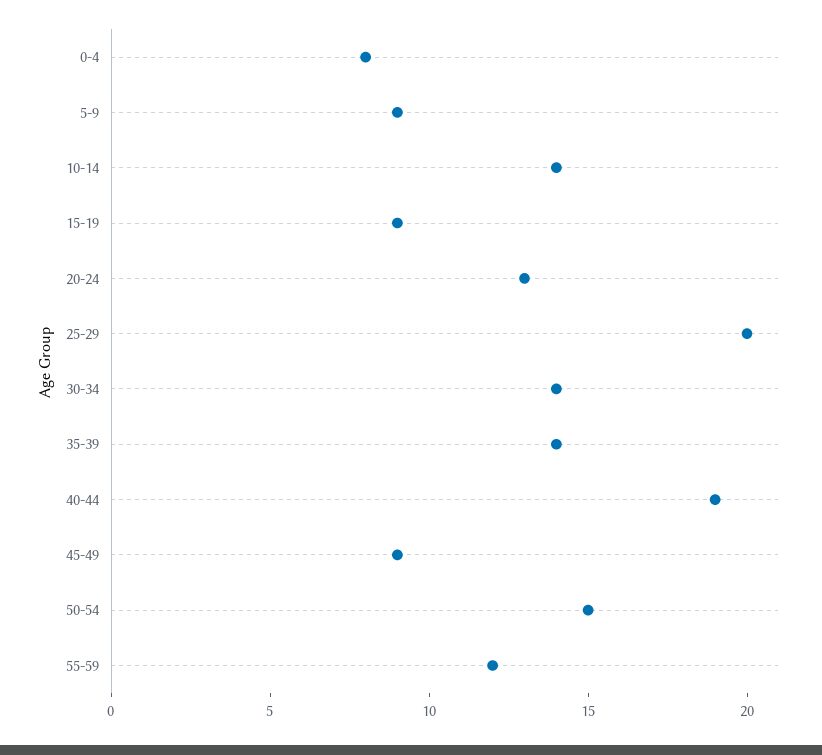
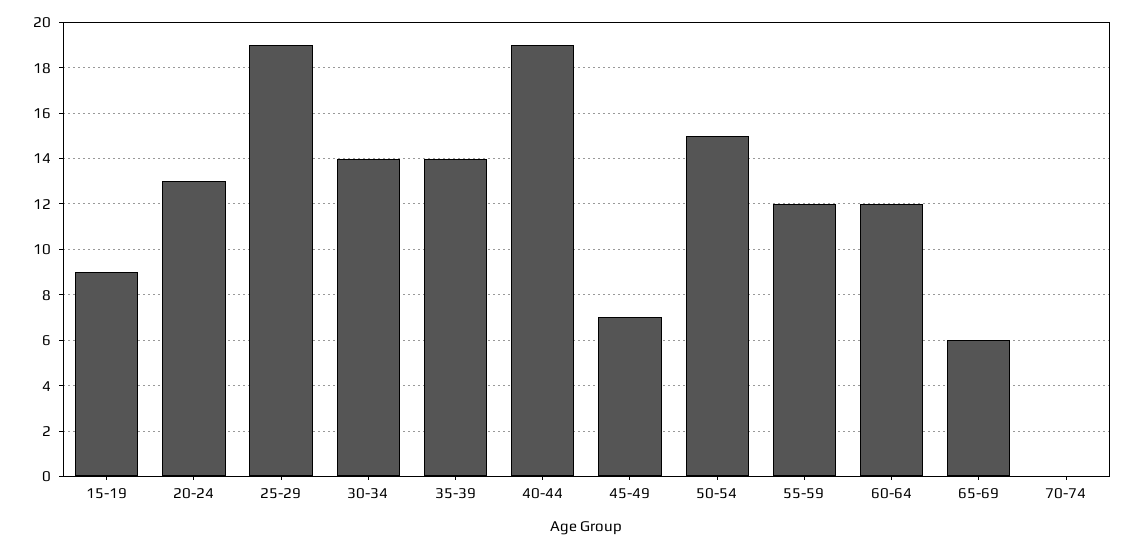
0-4: 8 -> none
5-9: 9 -> none
10-14: 14 -> none
25-29: 20 -> 19
45-49: 9 -> 7
60-64: none -> 12
65-69: none -> 6
70-74: none -> 0

